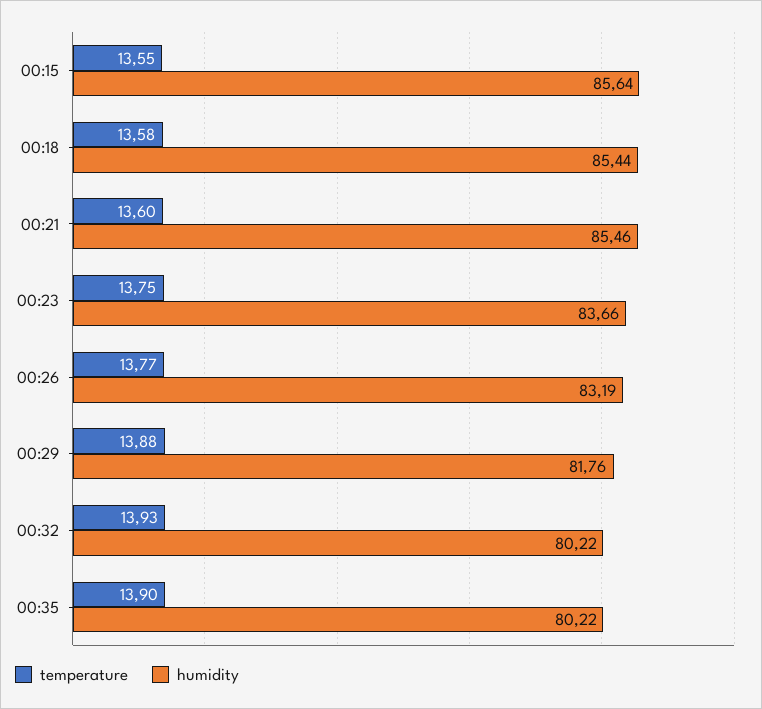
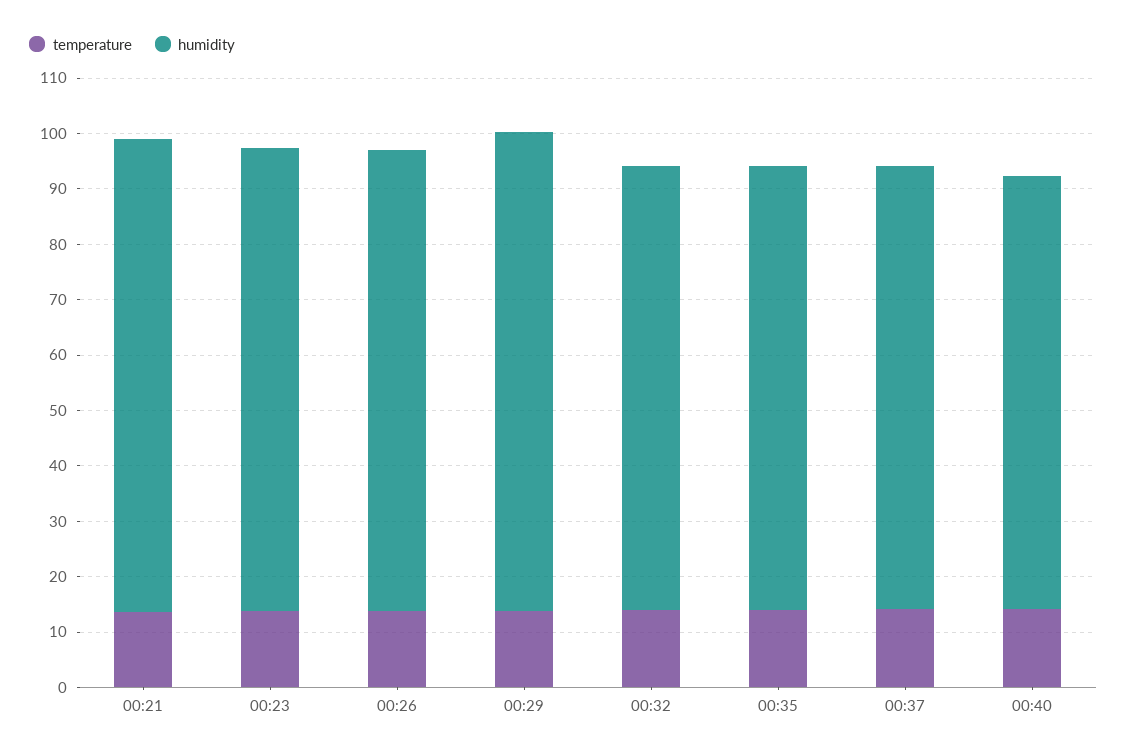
temperature, 00:15: 13.55 -> none
humidity, 00:15: 85.64 -> none
temperature, 00:18: 13.58 -> none
humidity, 00:18: 85.44 -> none
humidity, 00:29: 81.76 -> 86
temperature, 00:37: none -> 14
humidity, 00:37: none -> 80
temperature, 00:40: none -> 14
humidity, 00:40: none -> 78

